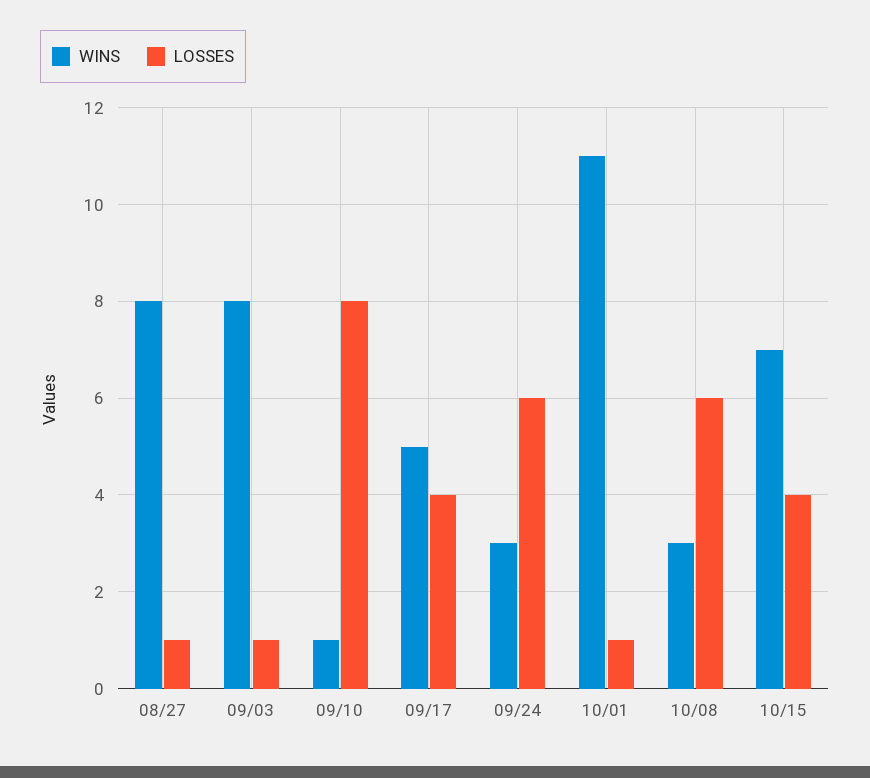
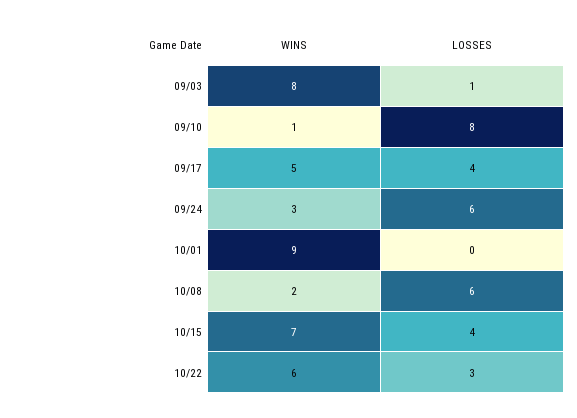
WINS, 08/27: 8 -> none
LOSSES, 08/27: 1 -> none
WINS, 10/01: 11 -> 9
LOSSES, 10/01: 1 -> 0
WINS, 10/08: 3 -> 2
WINS, 10/22: none -> 6
LOSSES, 10/22: none -> 3

